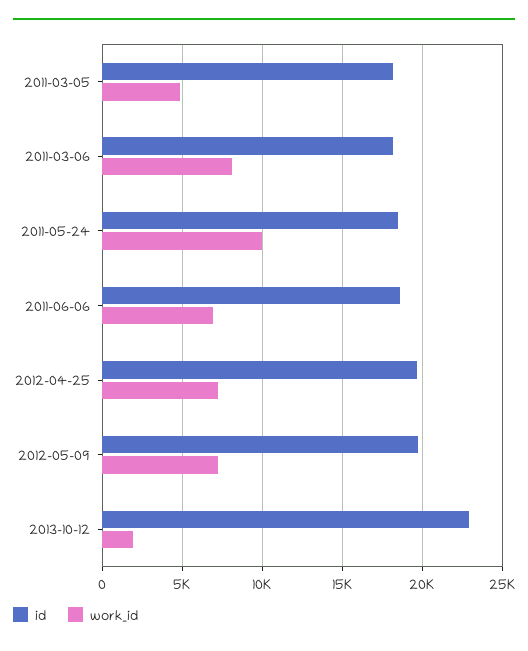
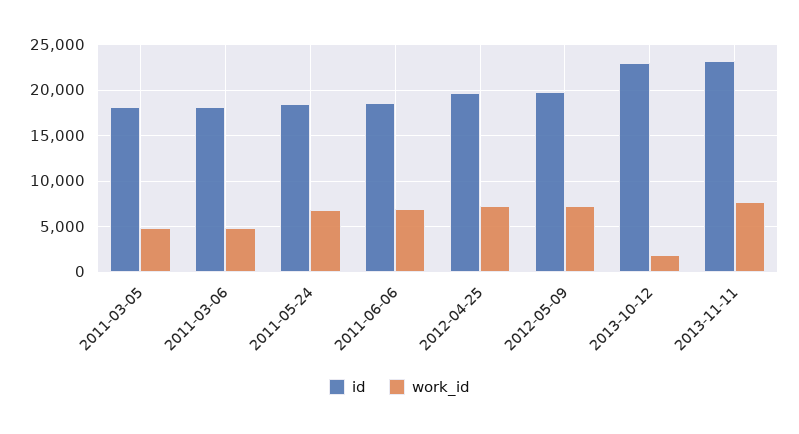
work_id, 2011-03-06: 8000 -> 5000
work_id, 2011-05-24: 10000 -> 7000
id, 2013-11-11: none -> 23000
work_id, 2013-11-11: none -> 8000

